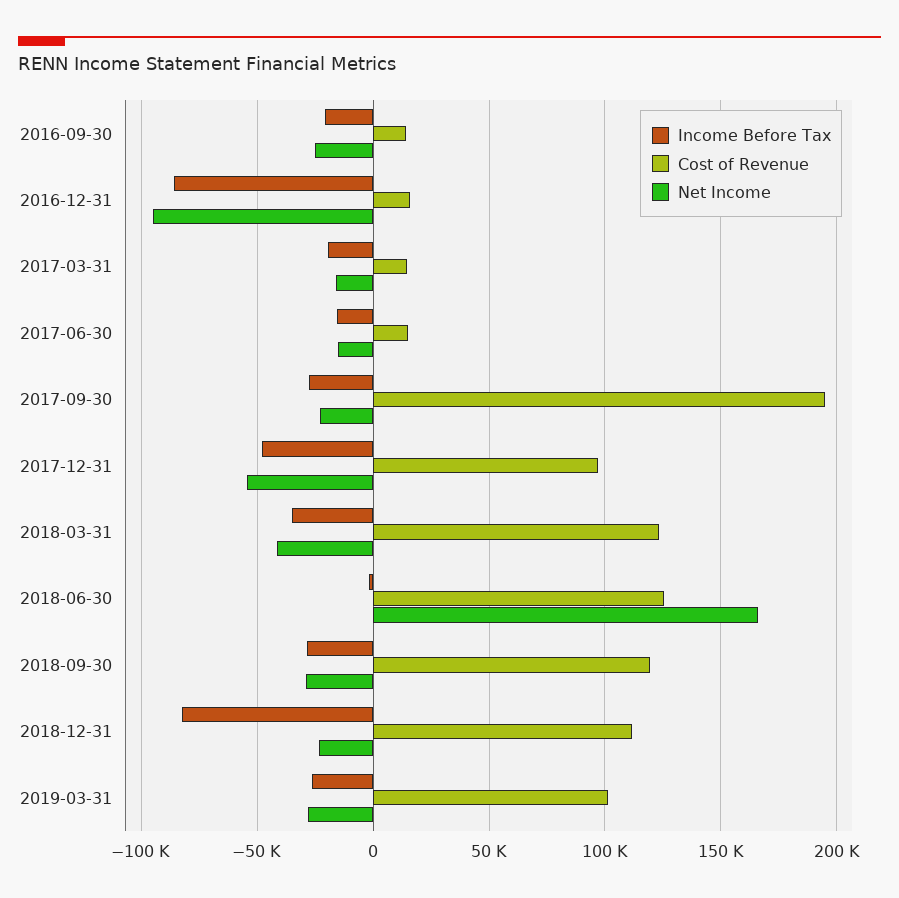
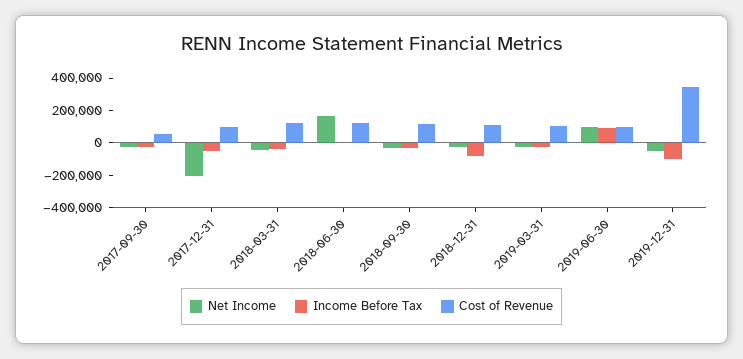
Income Before Tax, 2016-09-30: -20000 -> none
Cost of Revenue, 2016-09-30: 15000 -> none
Net Income, 2016-09-30: -25000 -> none
Income Before Tax, 2016-12-31: -85000 -> none
Cost of Revenue, 2016-12-31: 15000 -> none
Net Income, 2016-12-31: -95000 -> none
Income Before Tax, 2017-03-31: -20000 -> none
Cost of Revenue, 2017-03-31: 15000 -> none
Net Income, 2017-03-31: -15000 -> none
Income Before Tax, 2017-06-30: -15000 -> none
Cost of Revenue, 2017-06-30: 15000 -> none
Net Income, 2017-06-30: -15000 -> none
Cost of Revenue, 2017-09-30: 195000 -> 50000
Net Income, 2017-12-31: -55000 -> -200000
Net Income, 2019-06-30: none -> 100000
Income Before Tax, 2019-06-30: none -> 100000
Cost of Revenue, 2019-06-30: none -> 100000
Net Income, 2019-12-31: none -> -50000
Income Before Tax, 2019-12-31: none -> -100000
Cost of Revenue, 2019-12-31: none -> 350000

